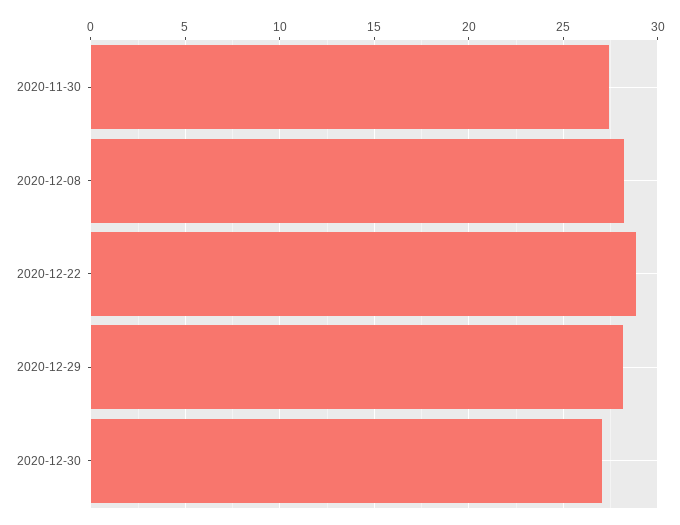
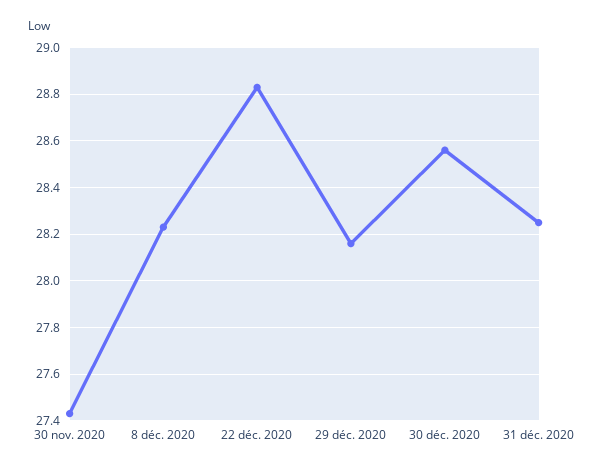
2020-12-30: 27 -> 28.55
31 déc. 2020: none -> 28.25

